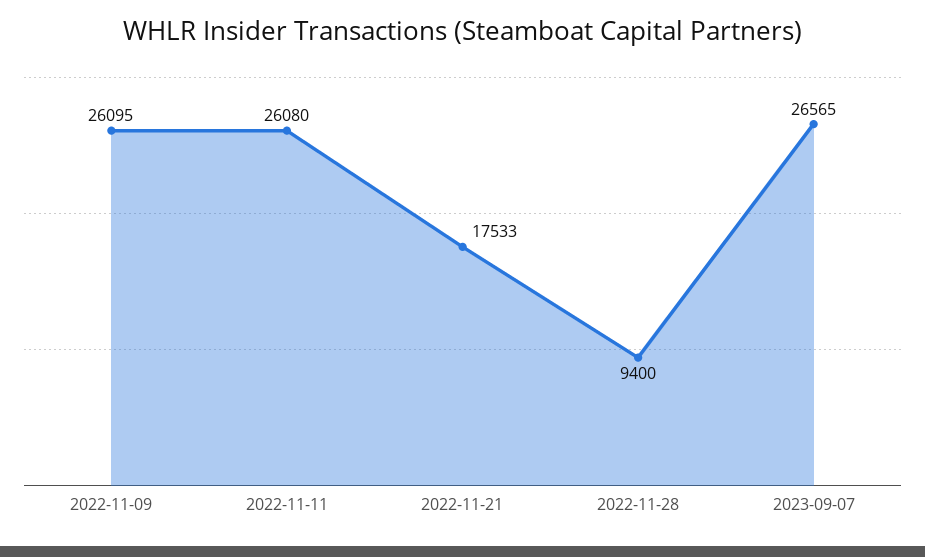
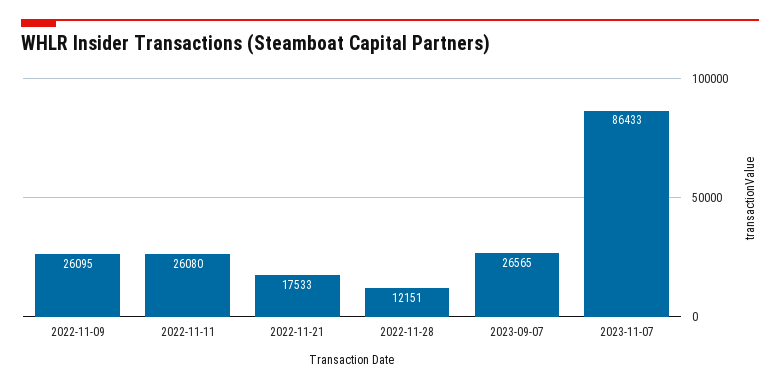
2022-11-28: 9400 -> 12151
2023-11-07: none -> 86433

